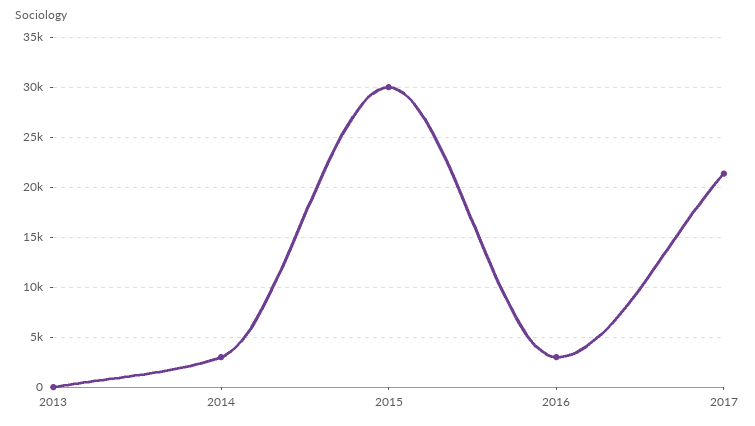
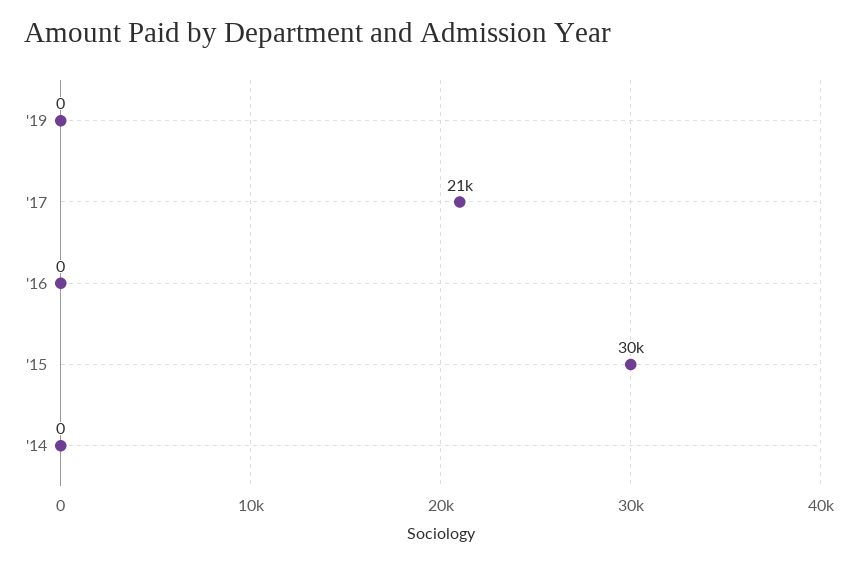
2013: 0 -> none
2014: 3000 -> 0
2016: 3000 -> 0
'19: none -> 0

